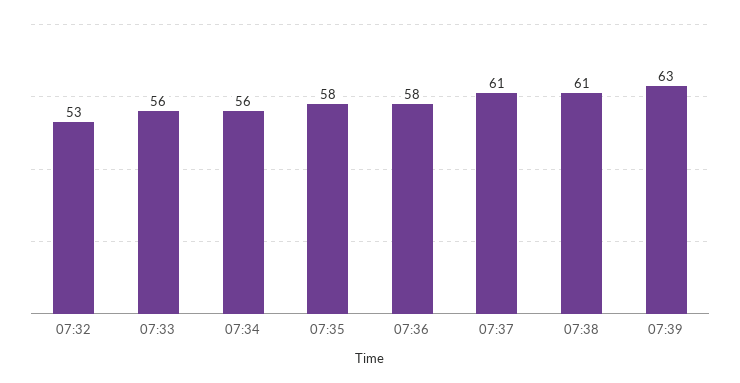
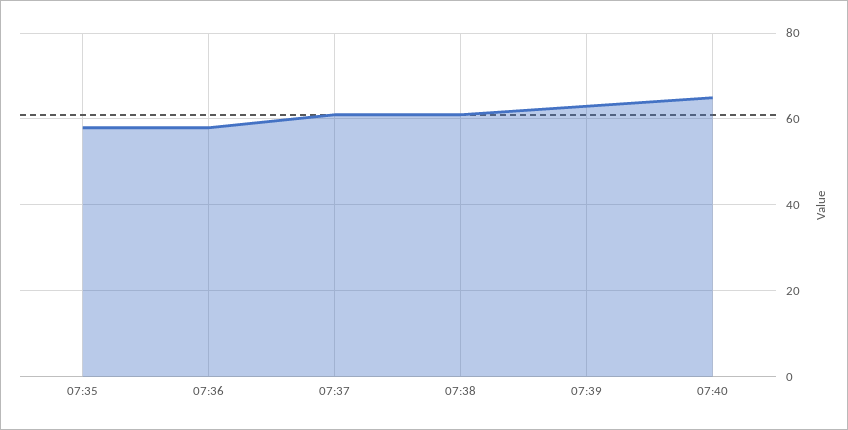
07:32: 53 -> none
07:33: 56 -> none
07:34: 56 -> none
07:40: none -> 65

